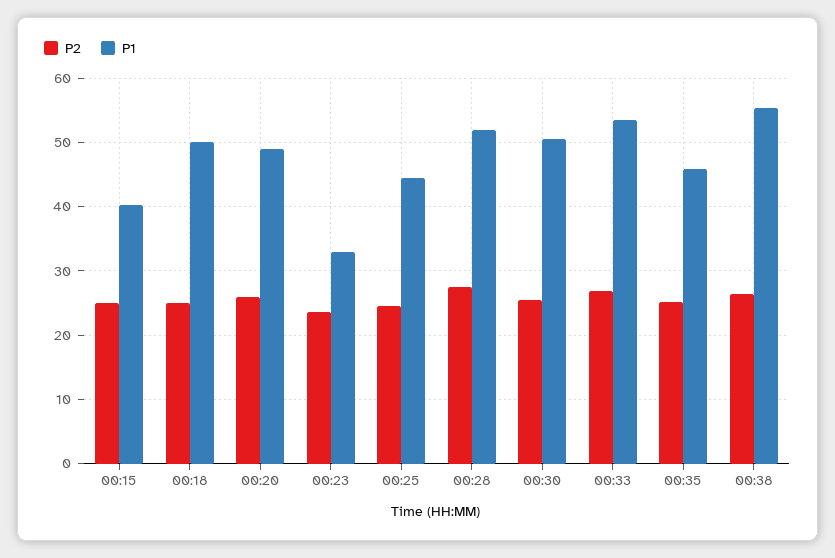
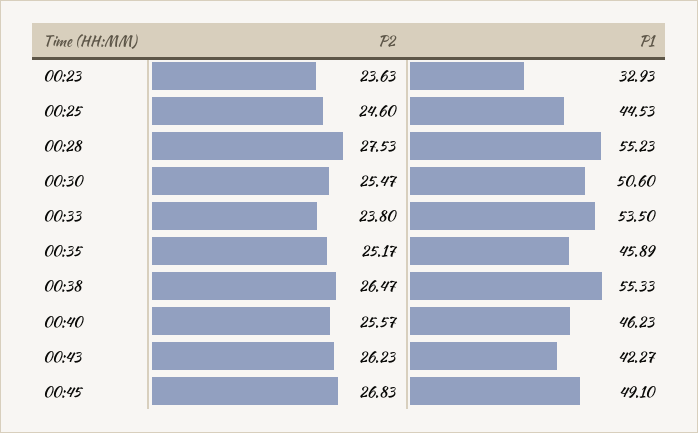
P2, 00:15: 25 -> none
P1, 00:15: 40 -> none
P2, 00:18: 25 -> none
P1, 00:18: 50 -> none
P2, 00:20: 26 -> none
P1, 00:20: 49 -> none
P1, 00:28: 52 -> 55.23
P2, 00:33: 27 -> 23.8
P2, 00:40: none -> 25.57
P1, 00:40: none -> 46.23
P2, 00:43: none -> 26.23
P1, 00:43: none -> 42.27
P2, 00:45: none -> 26.83
P1, 00:45: none -> 49.1

